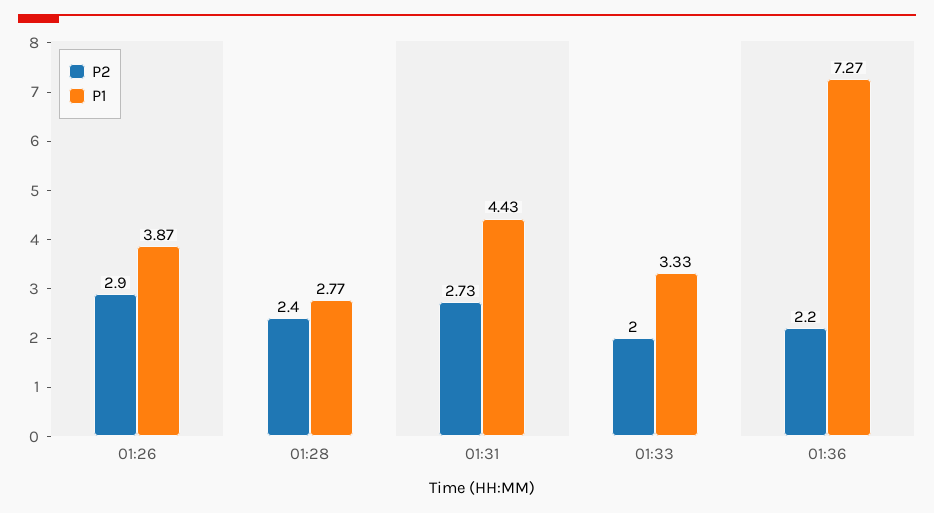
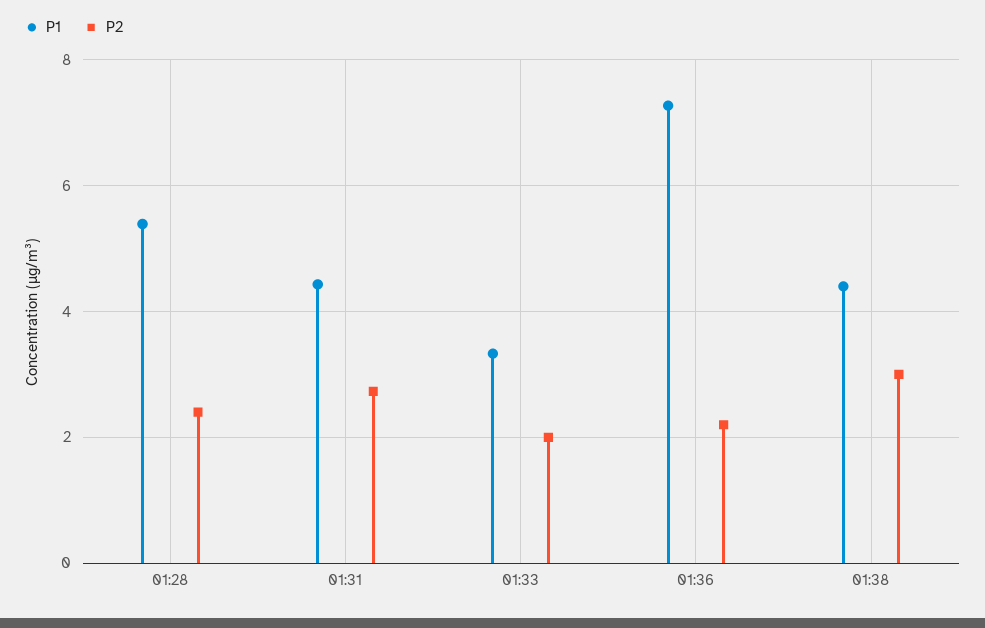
P2, 01:26: 2.9 -> none
P1, 01:26: 3.87 -> none
P1, 01:28: 2.77 -> 5.4
P1, 01:38: none -> 4.4
P2, 01:38: none -> 3

